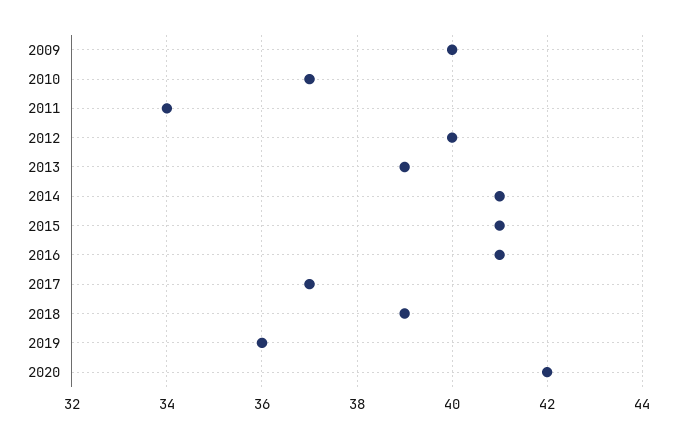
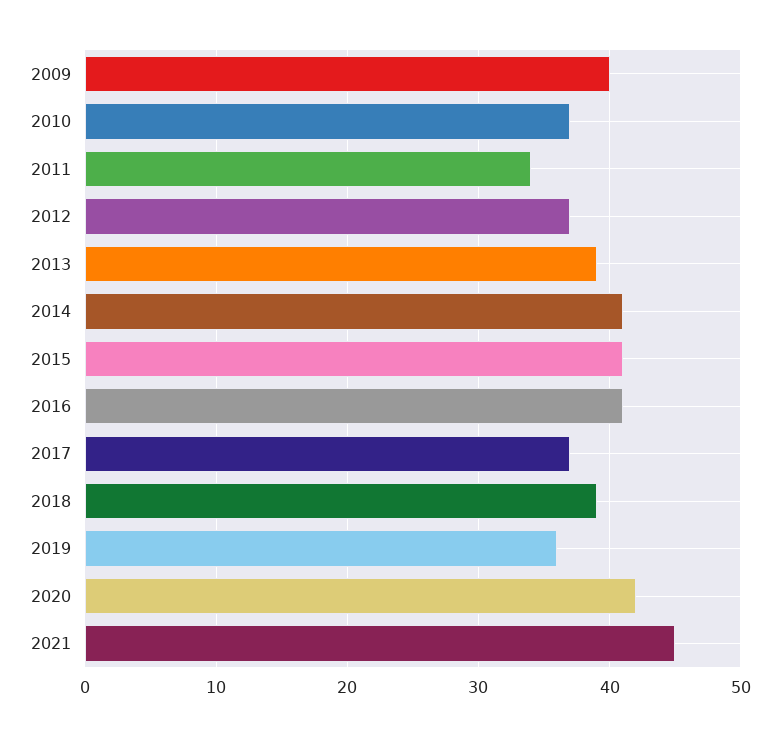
2012: 40 -> 37
2021: none -> 45

